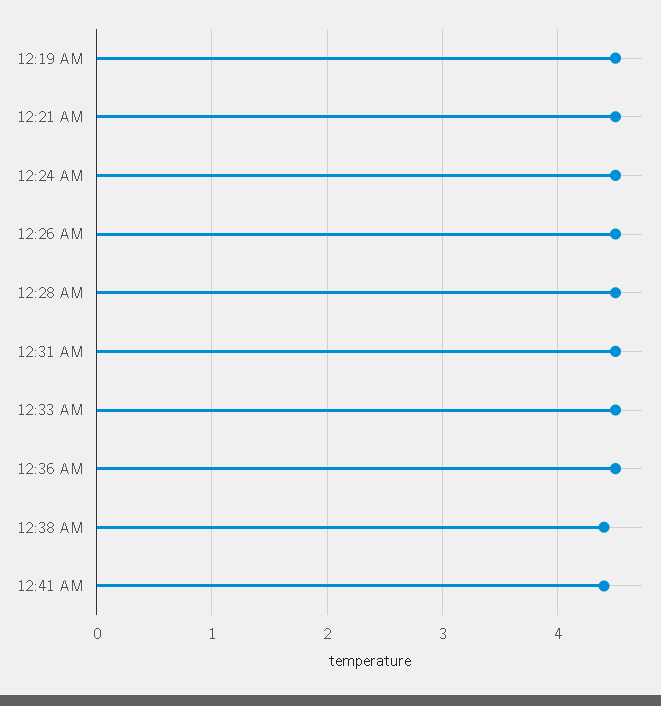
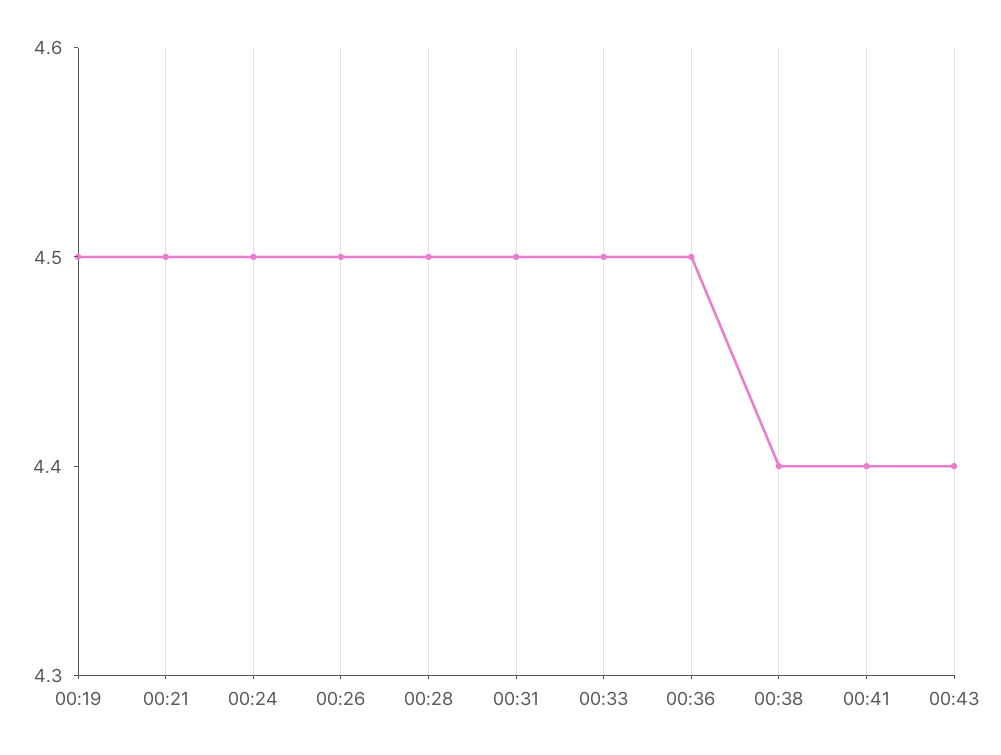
00:43: none -> 4.4

